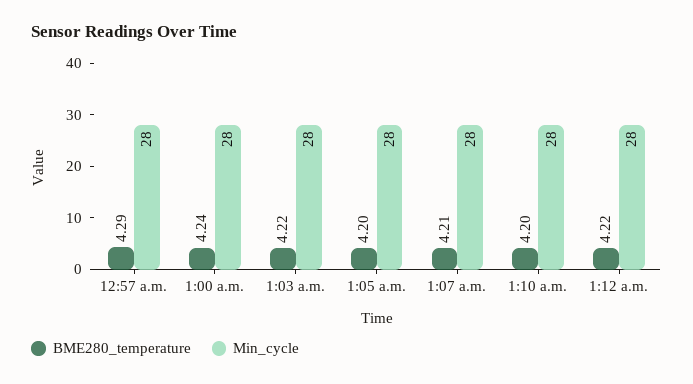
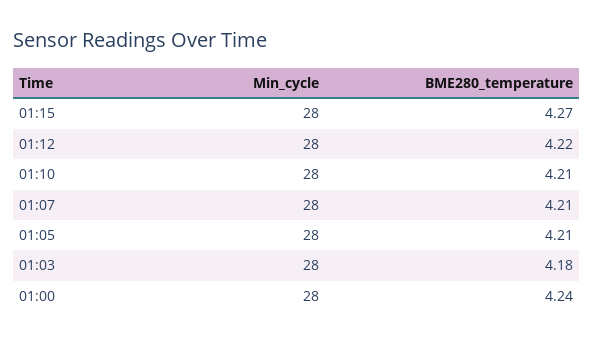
BME280_temperature, 12:57 a.m.: 4.29 -> none
Min_cycle, 12:57 a.m.: 28 -> none
BME280_temperature, 1:03 a.m.: 4.22 -> 4.18
BME280_temperature, 1:05 a.m.: 4.2 -> 4.21
BME280_temperature, 1:10 a.m.: 4.2 -> 4.21
Min_cycle, 01:15: none -> 28
BME280_temperature, 01:15: none -> 4.27

